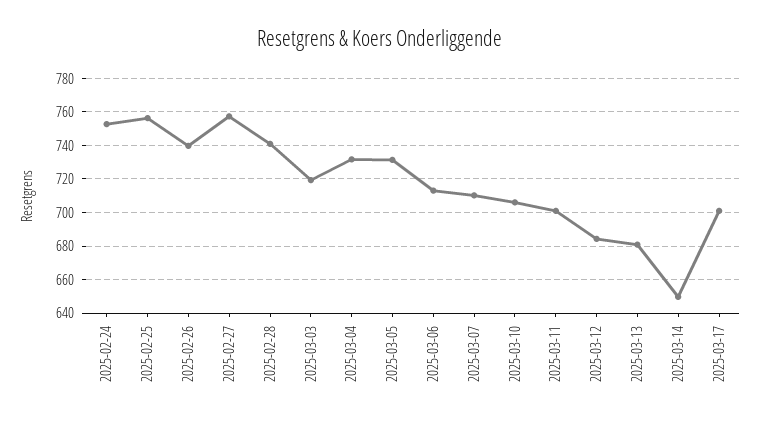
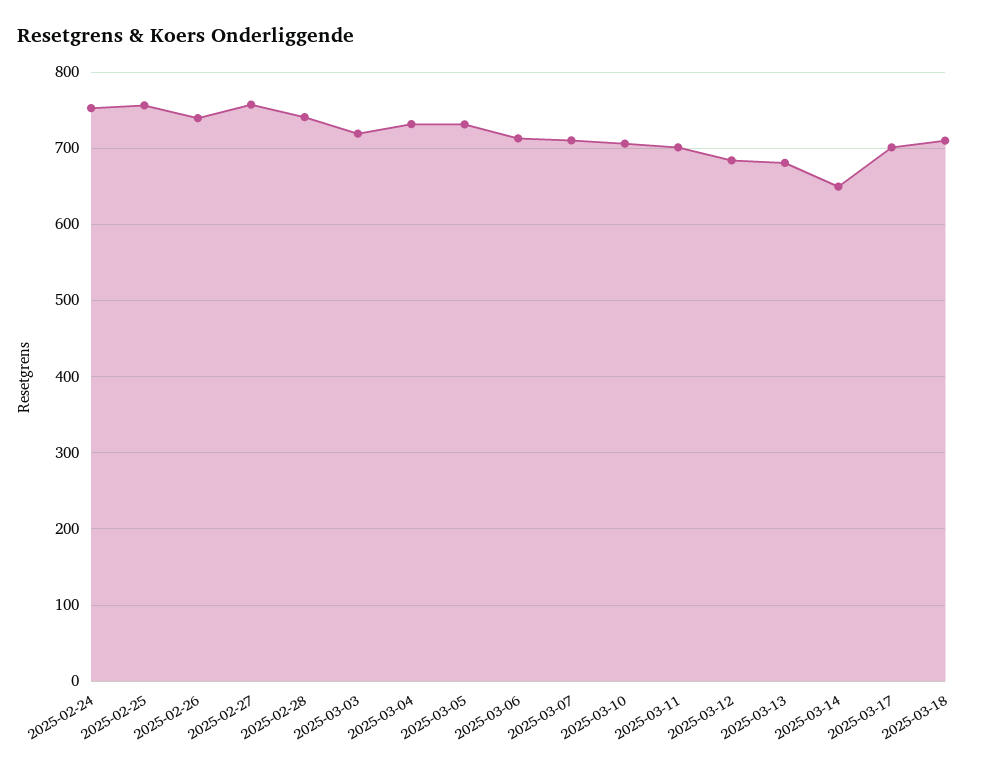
2025-03-18: none -> 710

